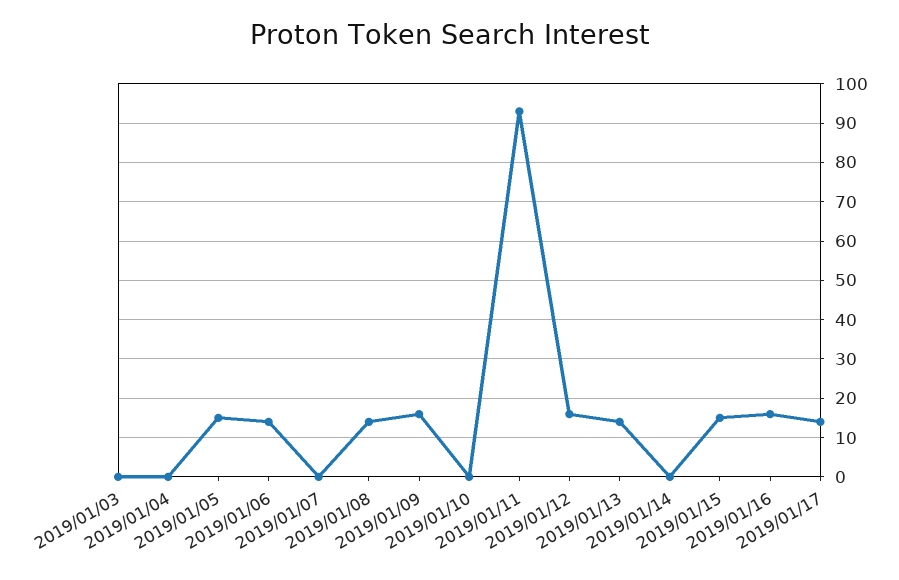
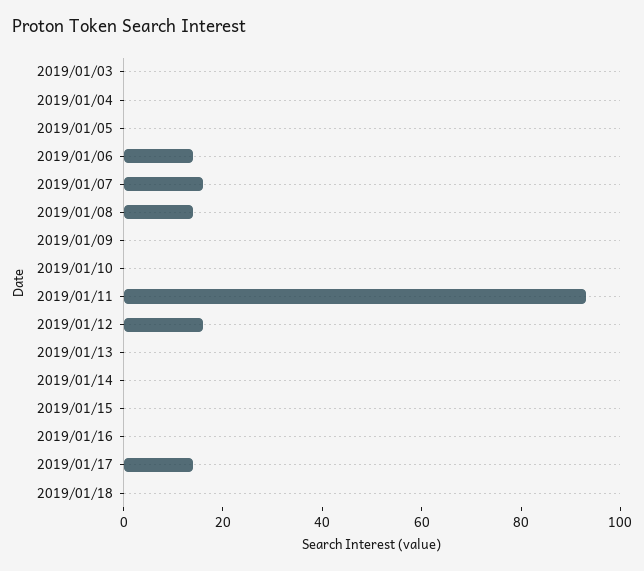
2019/01/05: 15 -> 0
2019/01/07: 0 -> 15
2019/01/09: 15 -> 0
2019/01/13: 15 -> 0
2019/01/15: 15 -> 0
2019/01/16: 15 -> 0
2019/01/18: none -> 0

